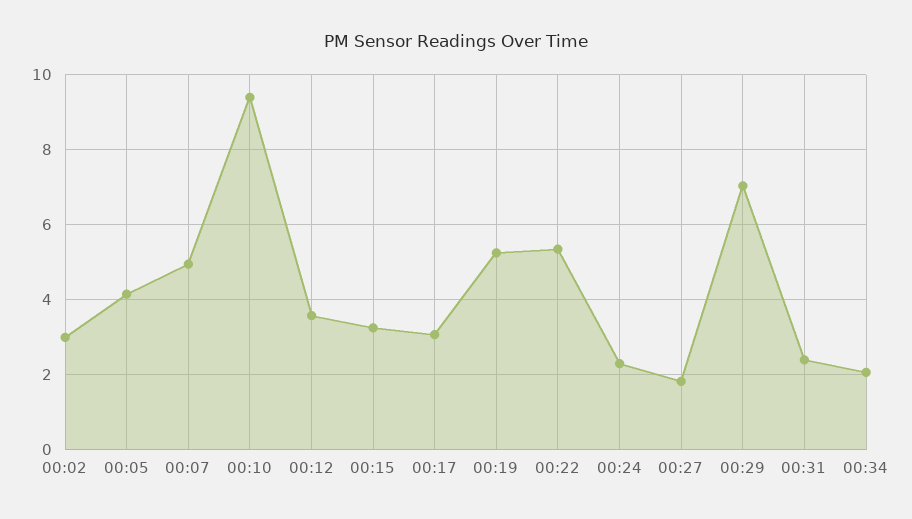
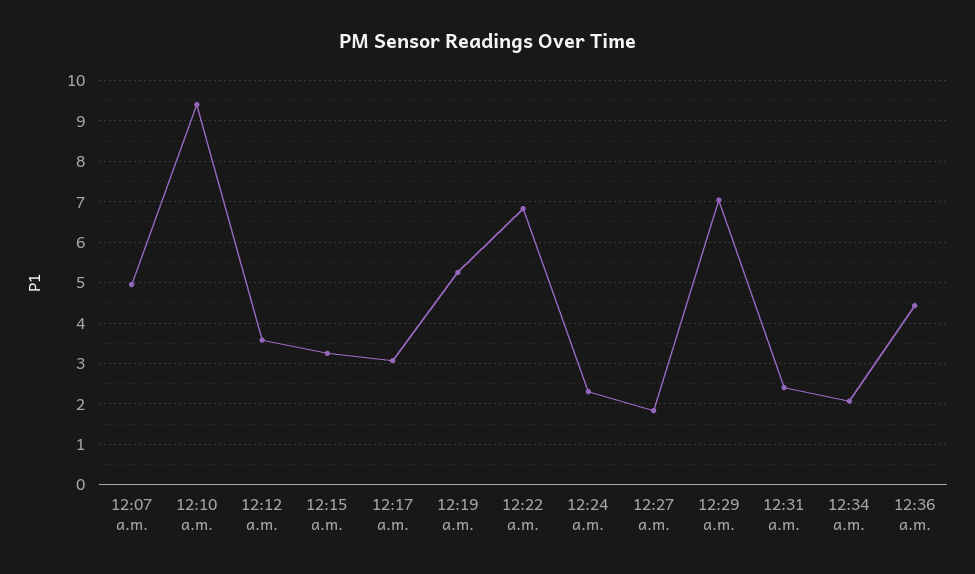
00:02: 3 -> none
00:05: 4.2 -> none
00:22: 5.4 -> 6.8
12:36 a.m.: none -> 4.4

